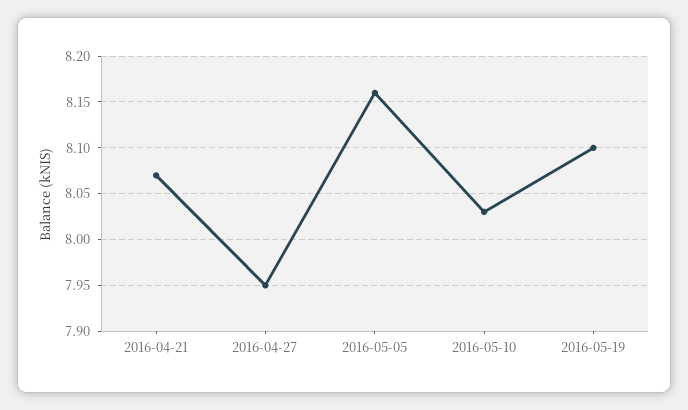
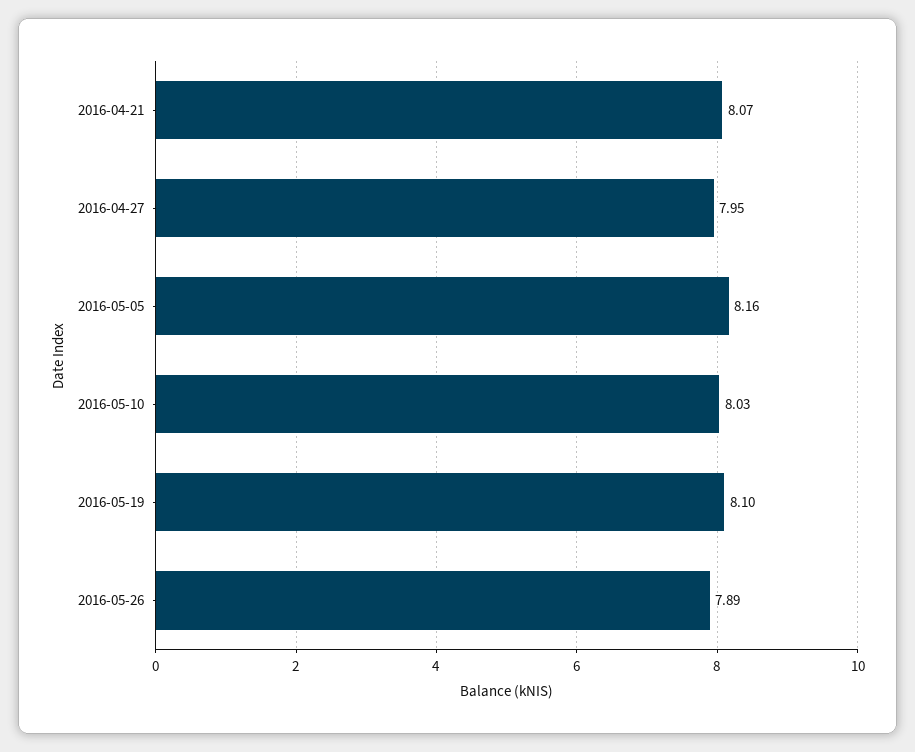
2016-05-26: none -> 7.89

